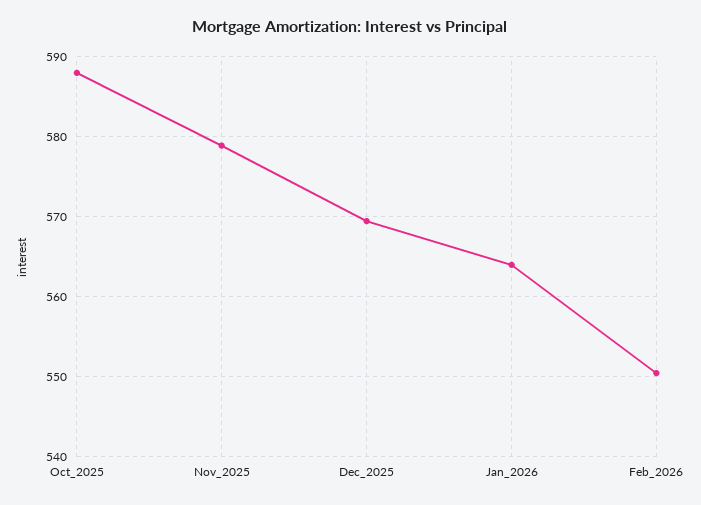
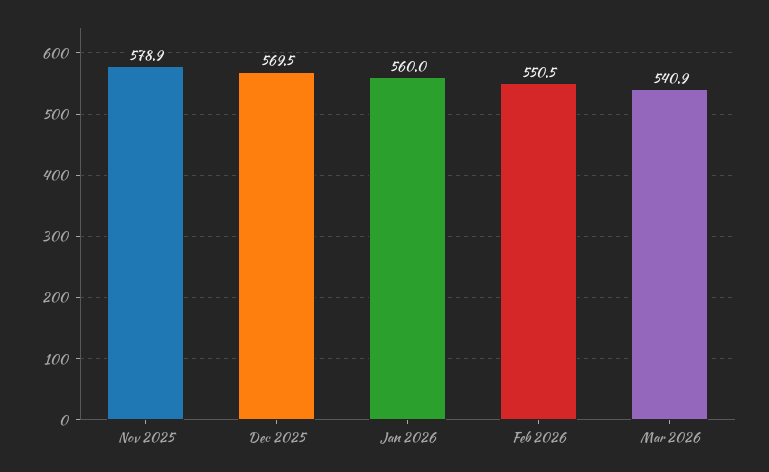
Oct_2025: 588 -> none
Jan_2026: 564 -> 560
Mar 2026: none -> 540.9

